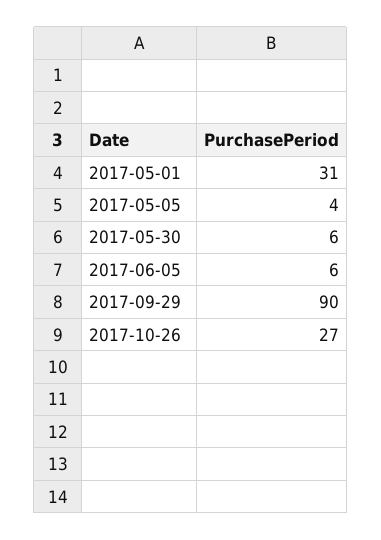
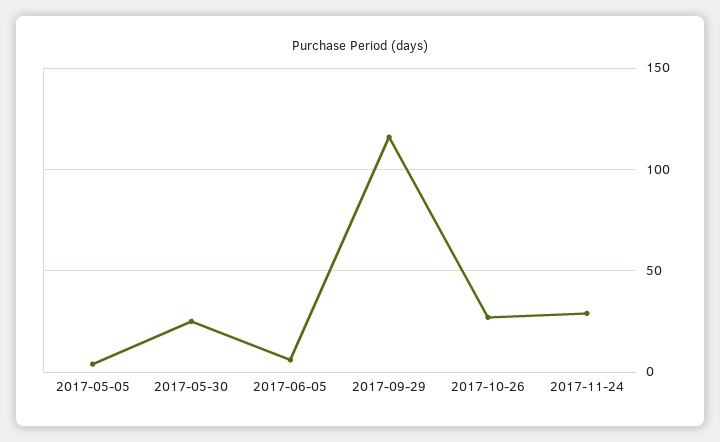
2017-05-01: 31 -> none
2017-05-30: 6 -> 25
2017-09-29: 90 -> 115
2017-11-24: none -> 30

